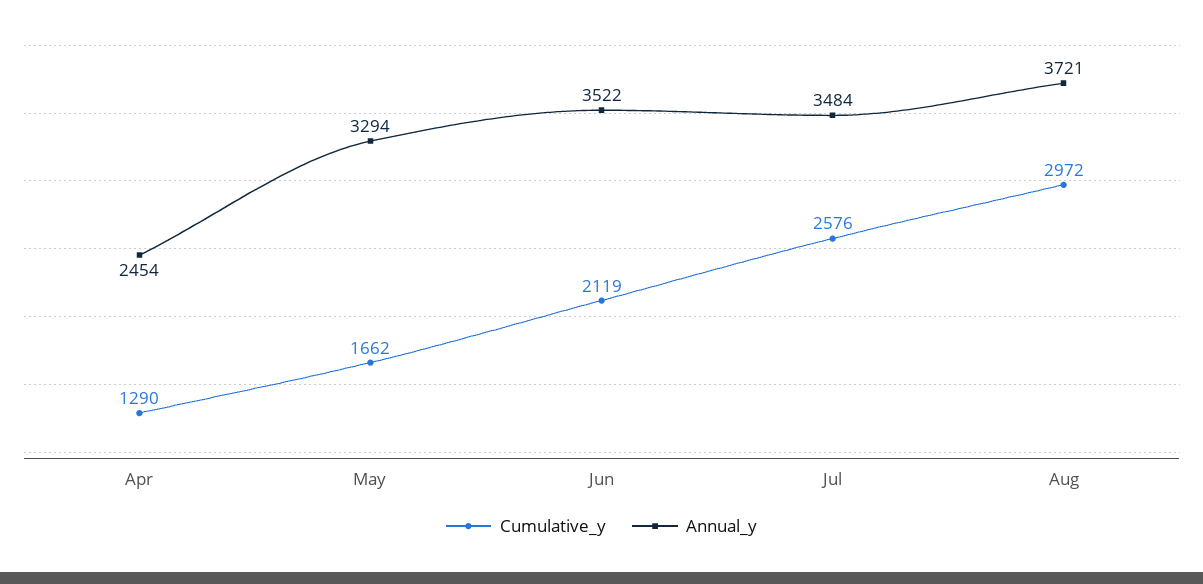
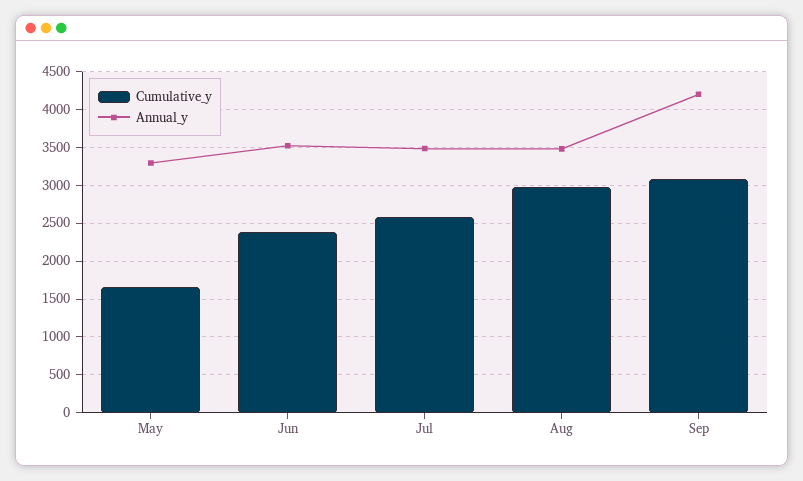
Cumulative_y, Apr: 1290 -> none
Annual_y, Apr: 2454 -> none
Cumulative_y, Jun: 2119 -> 2400
Annual_y, Aug: 3721 -> 3500
Cumulative_y, Sep: none -> 3100
Annual_y, Sep: none -> 4200

